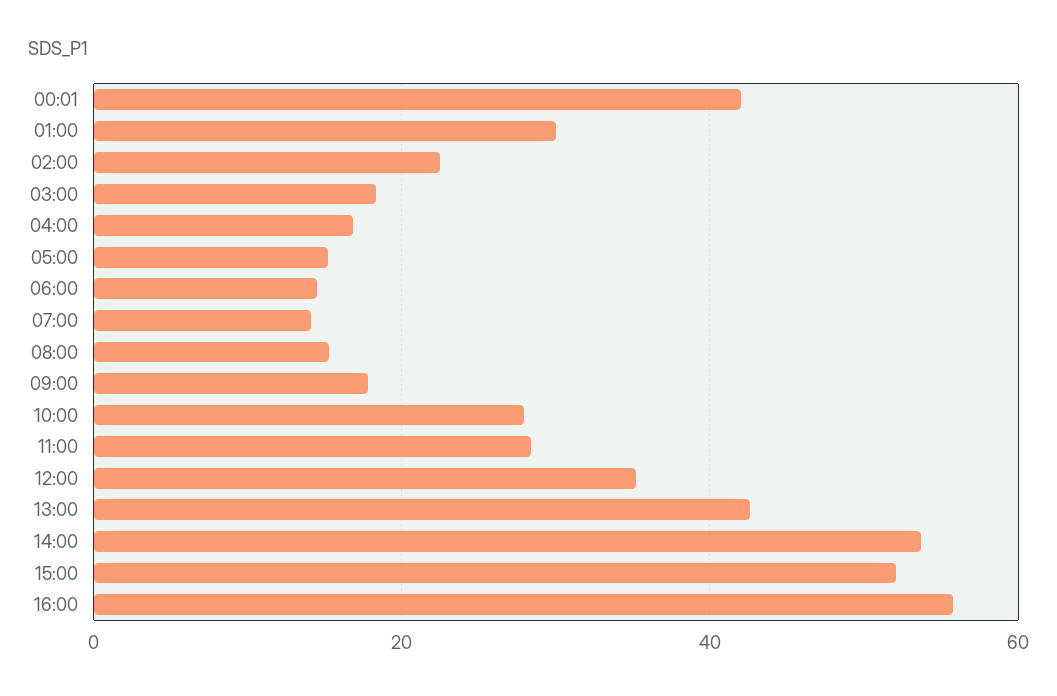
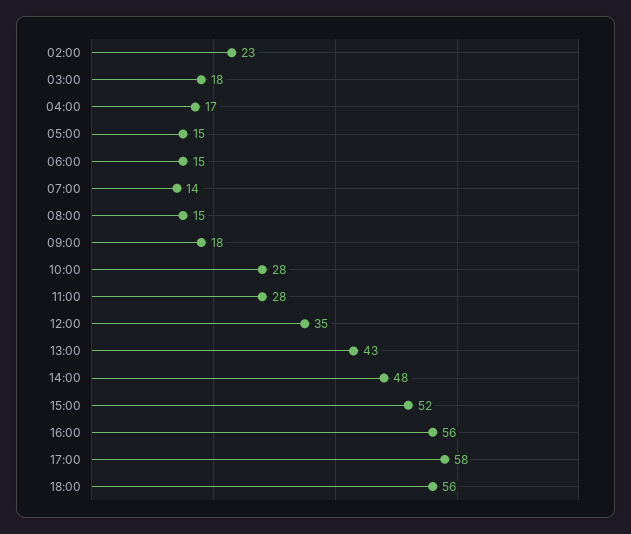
00:01: 42 -> none
01:00: 30 -> none
14:00: 54 -> 48
17:00: none -> 58
18:00: none -> 56

